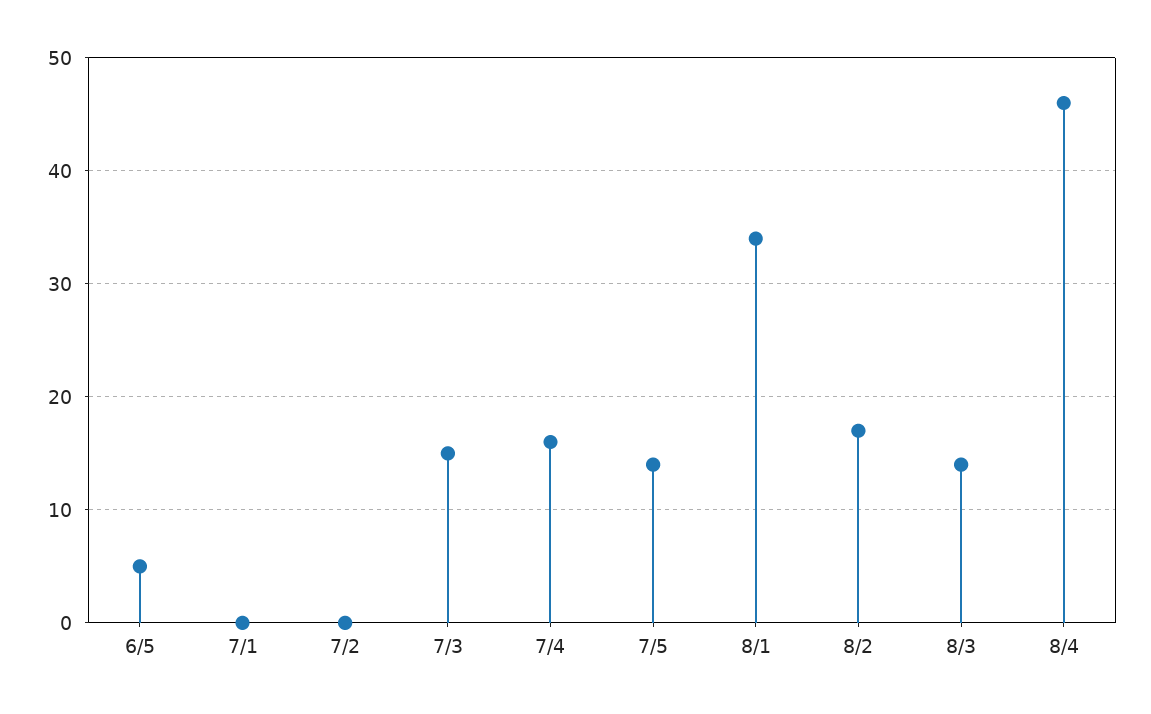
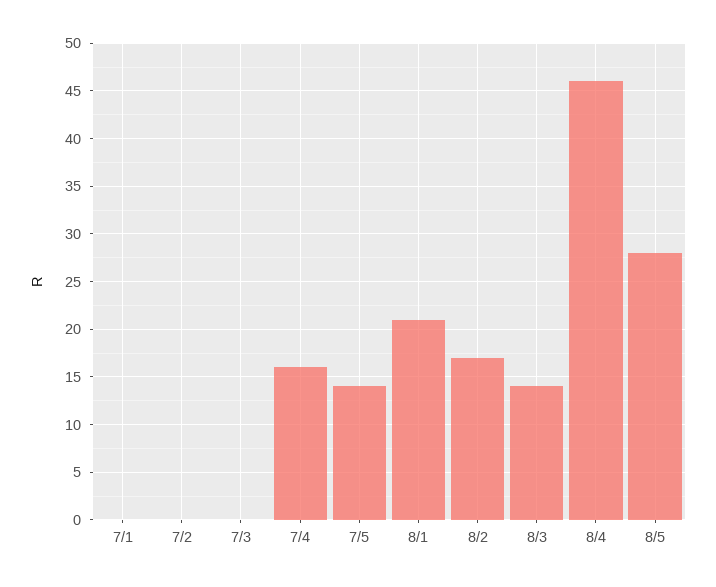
6/5: 5 -> none
7/3: 15 -> 0
8/1: 34 -> 21
8/5: none -> 28

